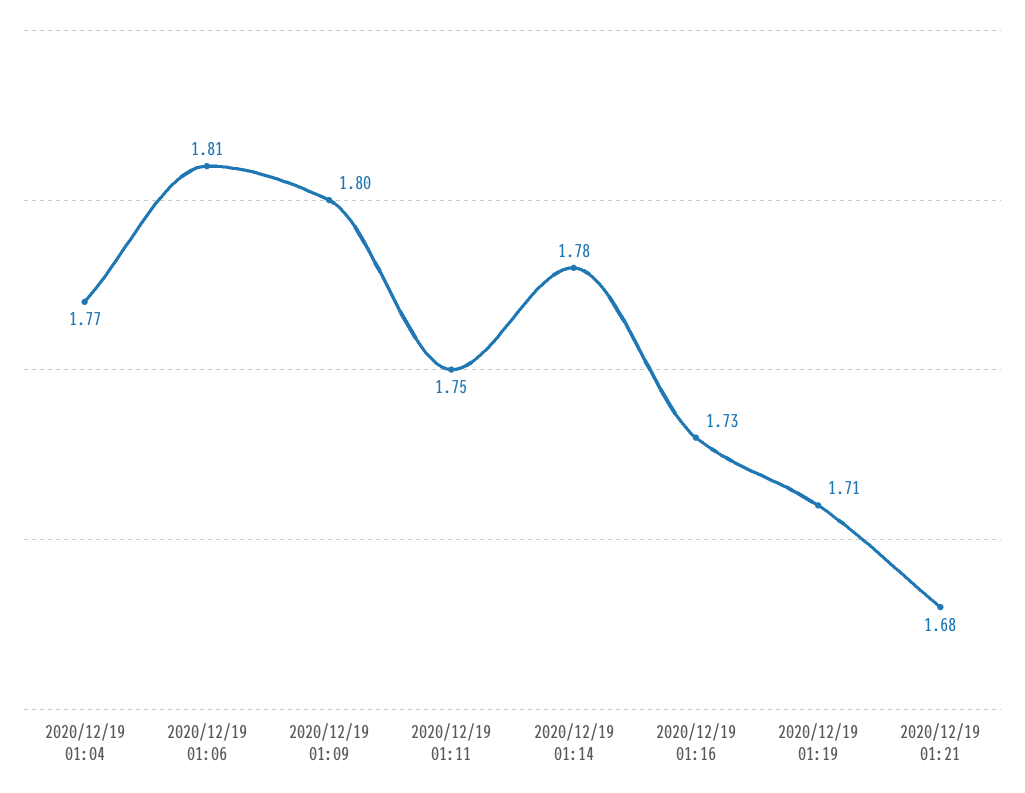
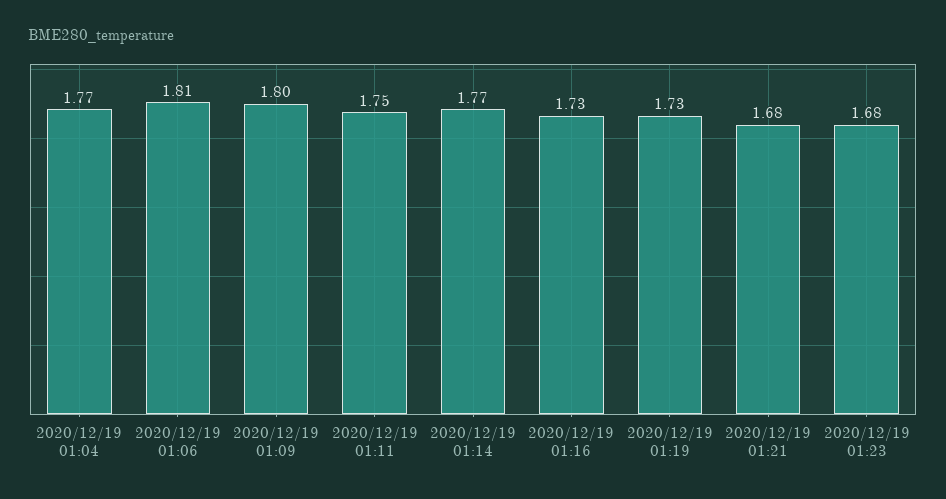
2020/12/19 01:14: 1.78 -> 1.77
2020/12/19 01:19: 1.71 -> 1.73
2020/12/19 01:23: none -> 1.68

